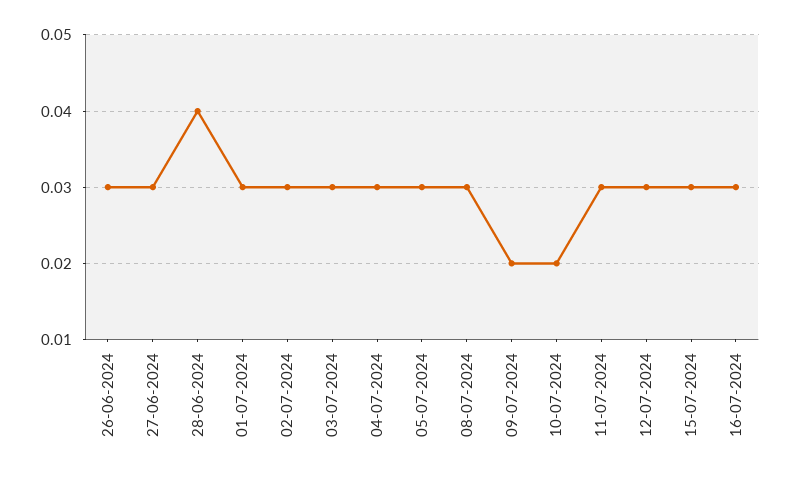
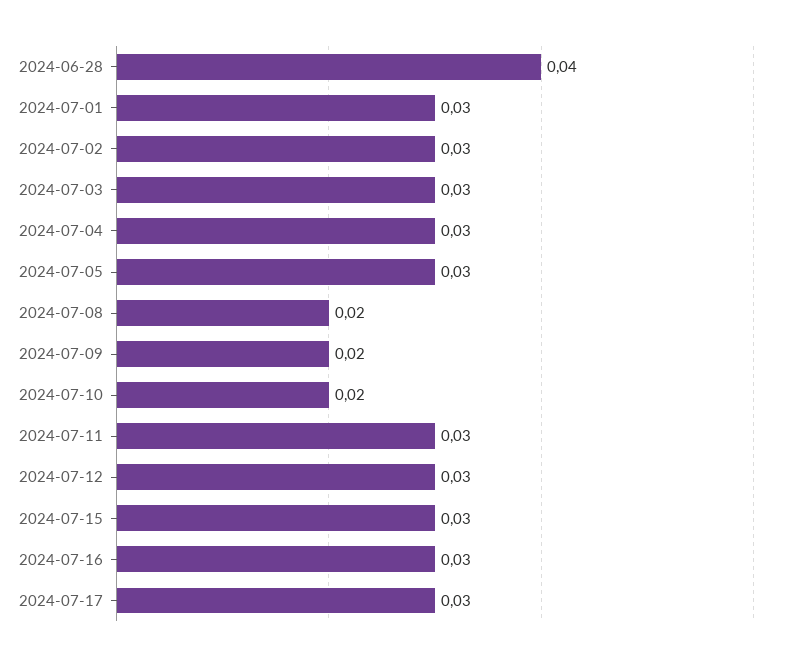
26-06-2024: 0.03 -> none
27-06-2024: 0.03 -> none
08-07-2024: 0.03 -> 0.02
2024-07-17: none -> 0.03

